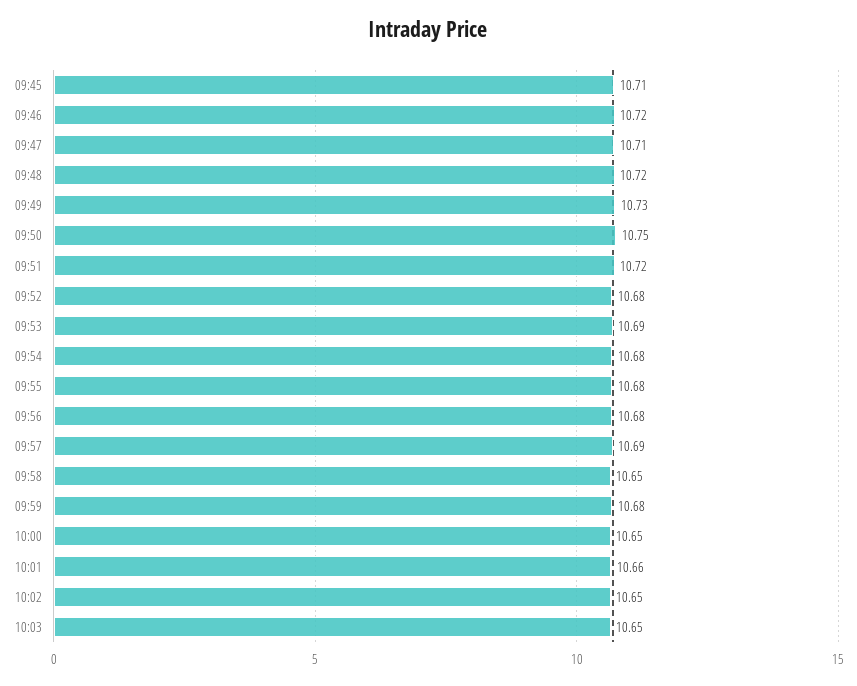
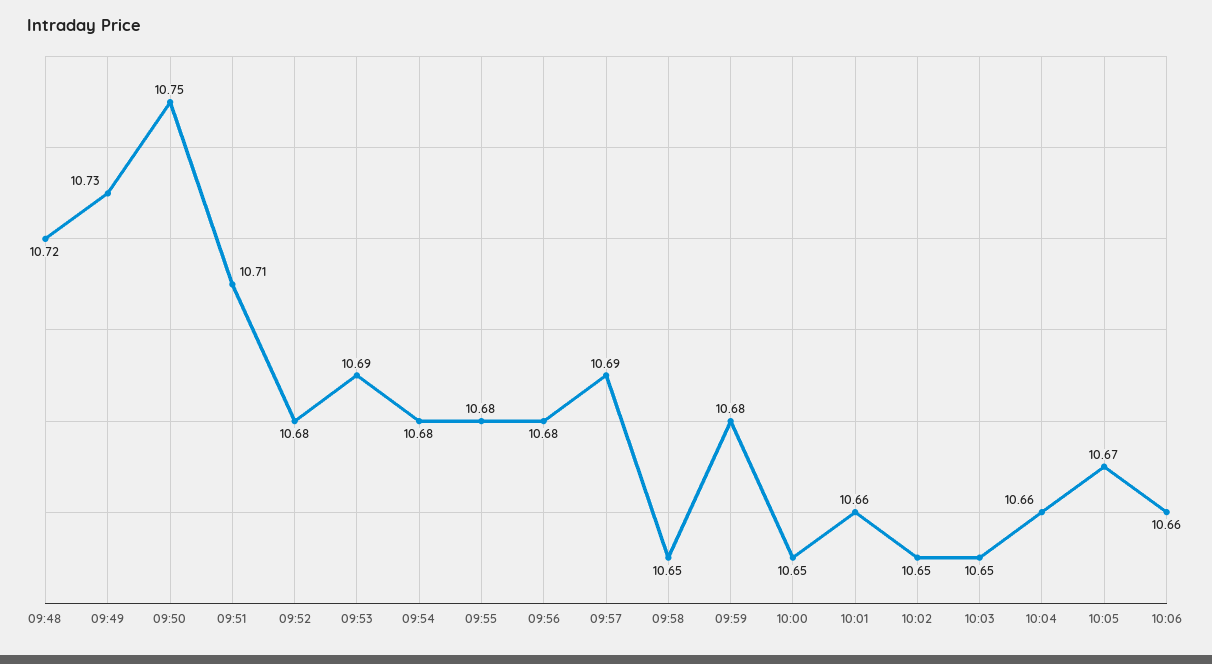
09:45: 10.71 -> none
09:46: 10.72 -> none
09:47: 10.71 -> none
09:51: 10.72 -> 10.71
10:04: none -> 10.66
10:05: none -> 10.67
10:06: none -> 10.66

